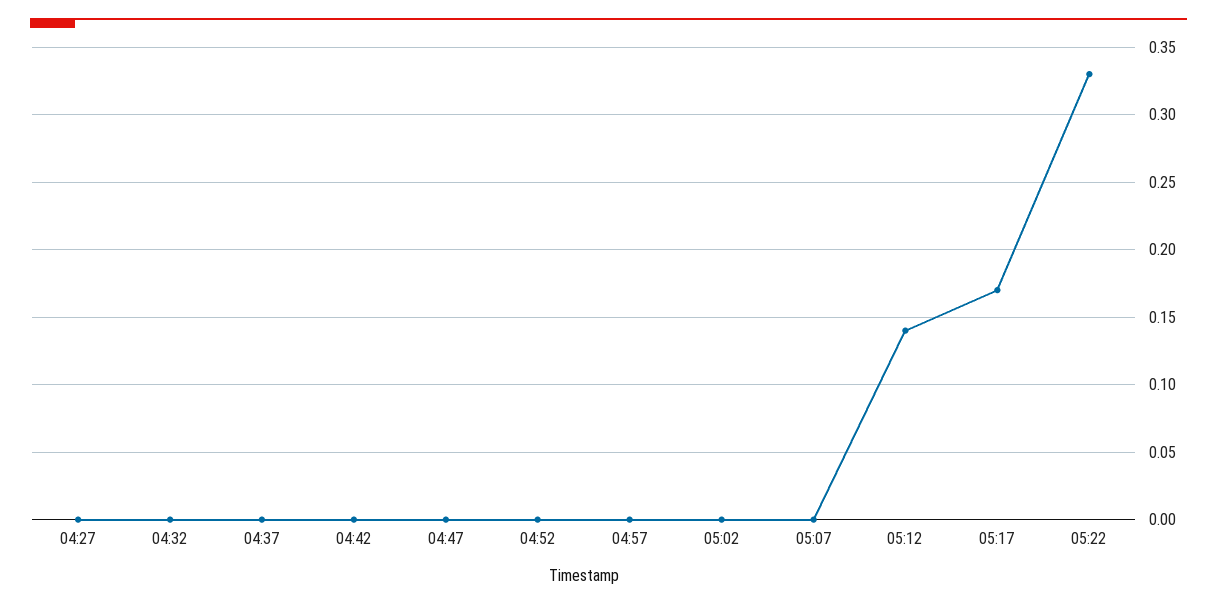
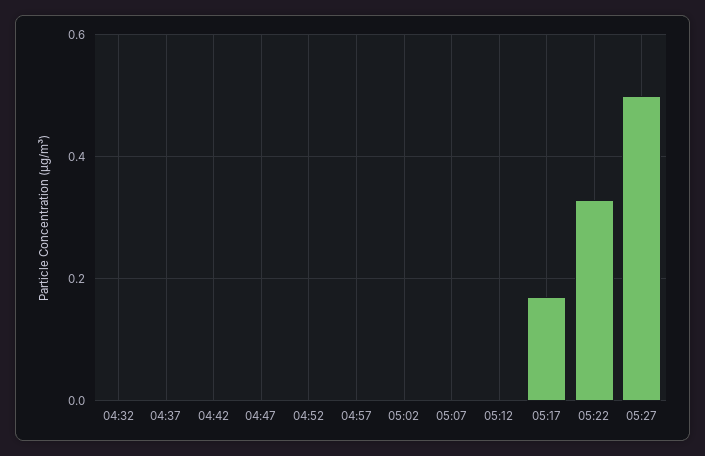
04:27: 0 -> none
05:12: 0.14 -> 0
05:27: none -> 0.5

